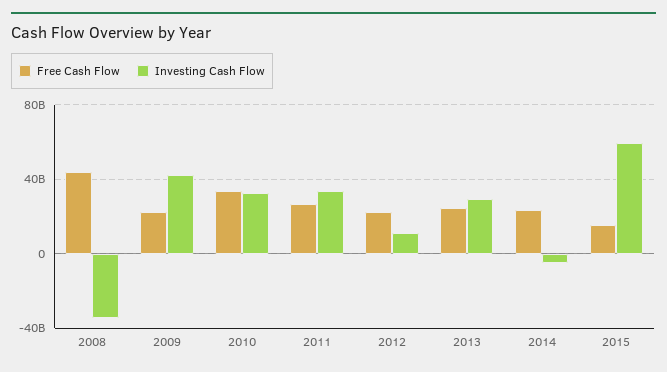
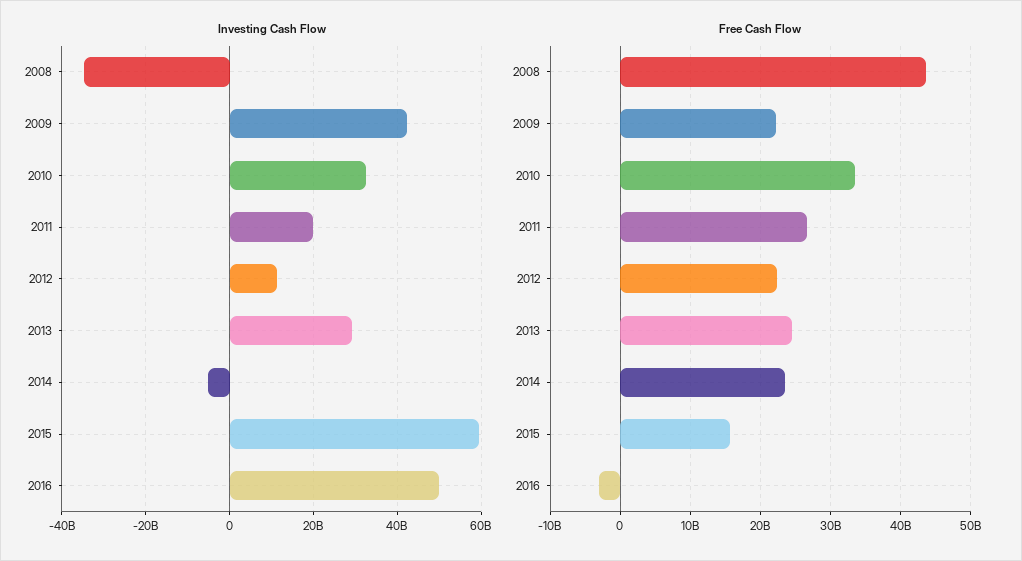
Investing Cash Flow, 2011: 35000000000 -> 20000000000
Investing Cash Flow, 2016: none -> 50000000000
Free Cash Flow, 2016: none -> -3000000000

